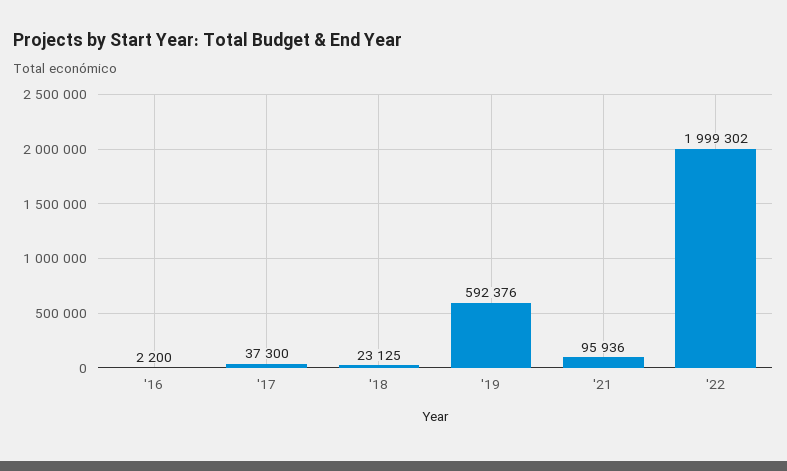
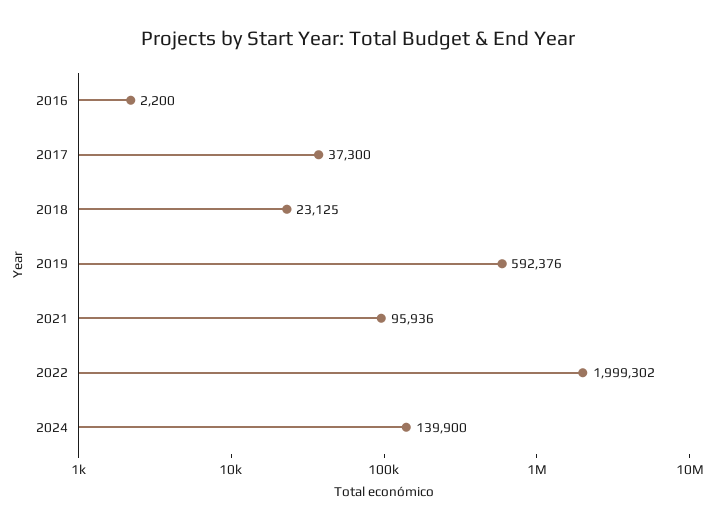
2024: none -> 139900

